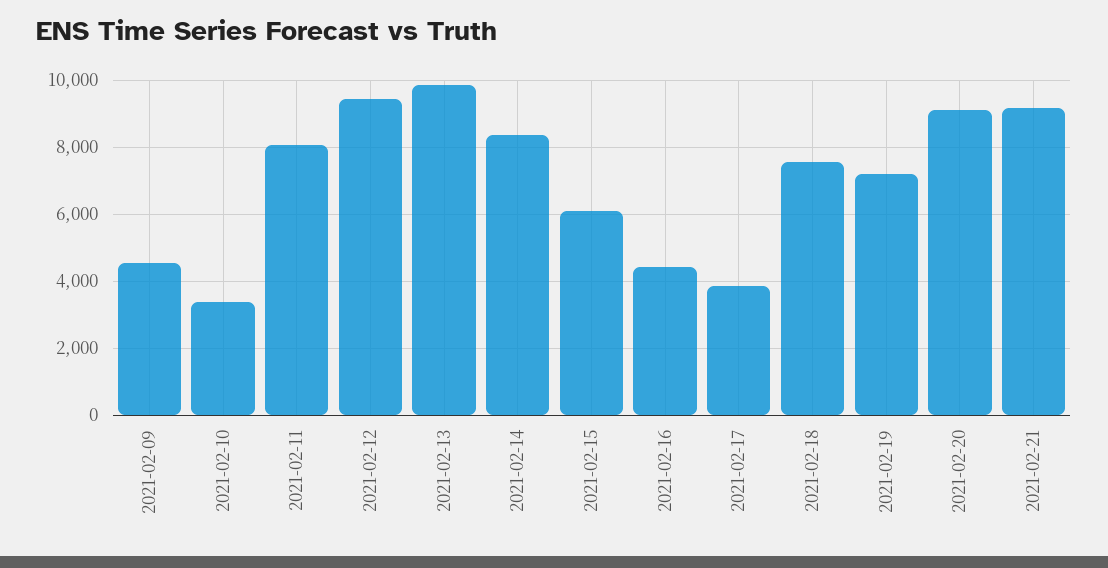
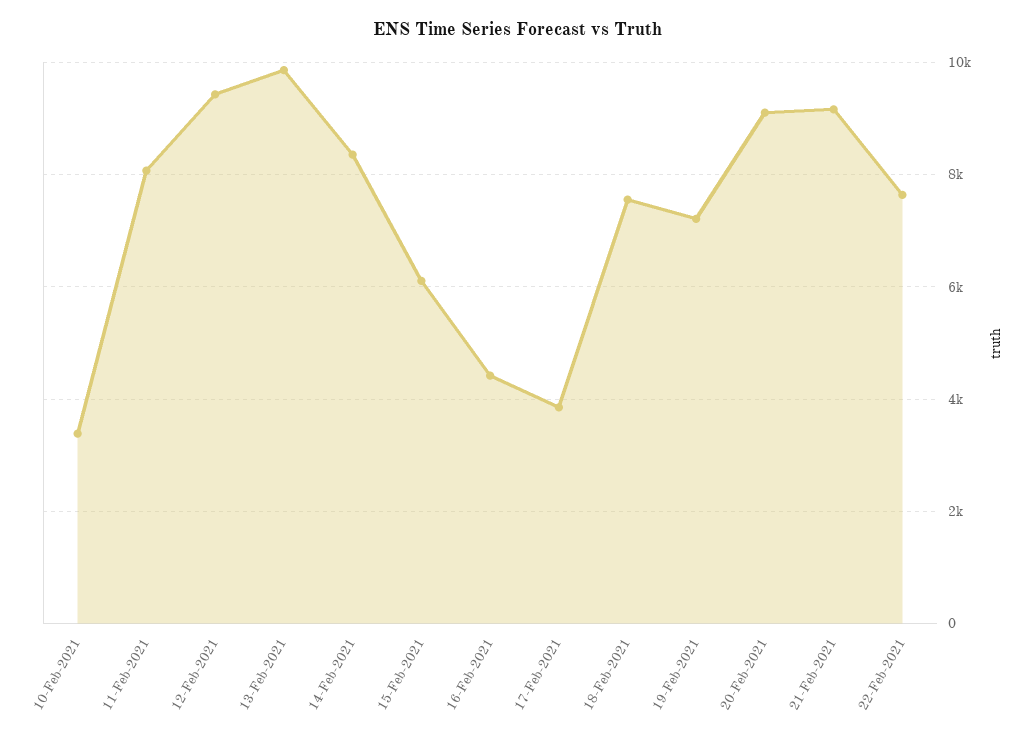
2021-02-09: 4600 -> none
22-Feb-2021: none -> 7600

